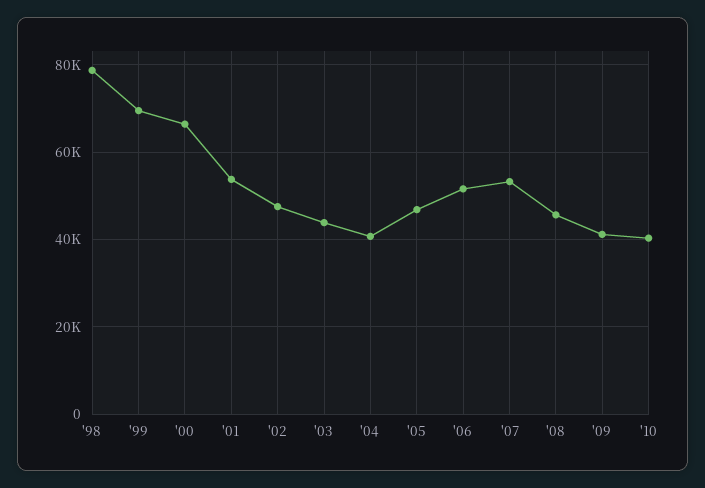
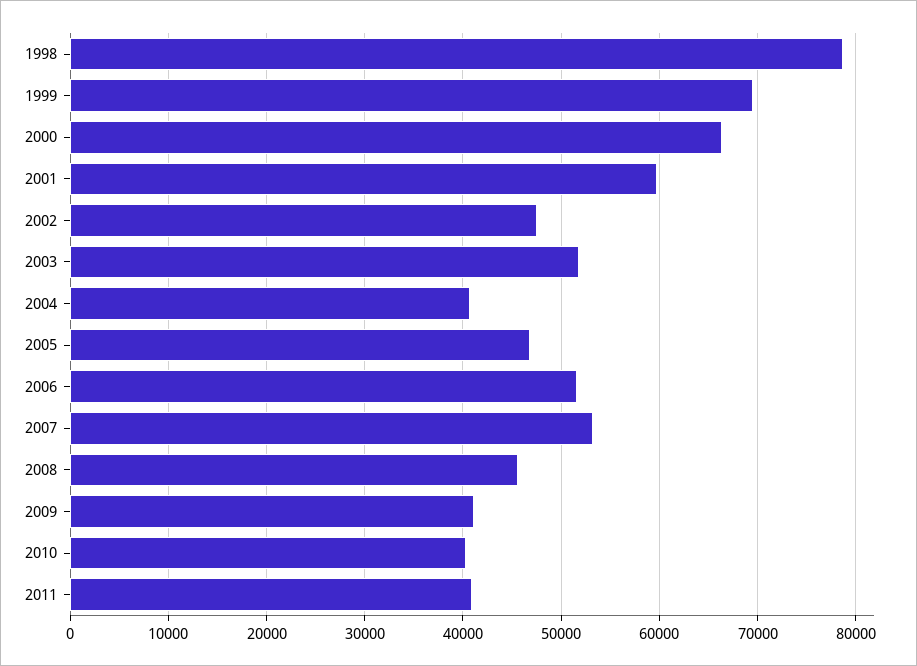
'01: 54000 -> 60000
'03: 44000 -> 52000
2011: none -> 41000

